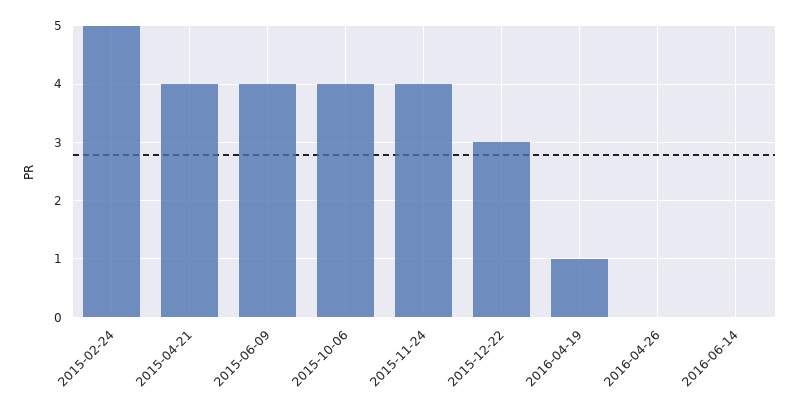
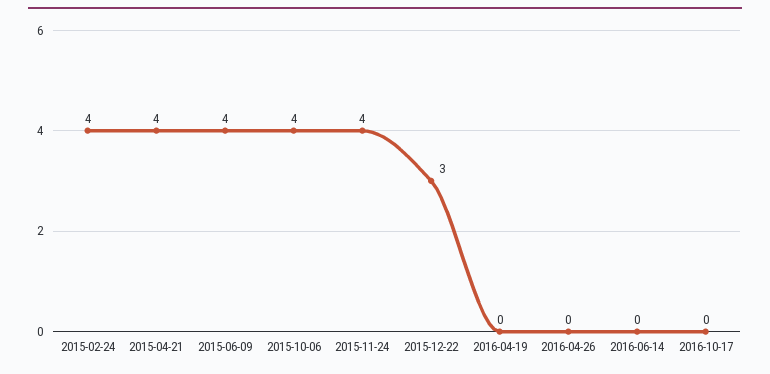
2015-02-24: 5 -> 4
2016-04-19: 1 -> 0
2016-10-17: none -> 0

